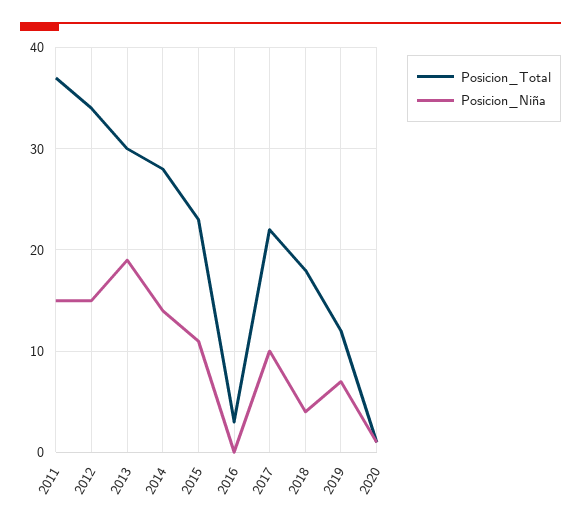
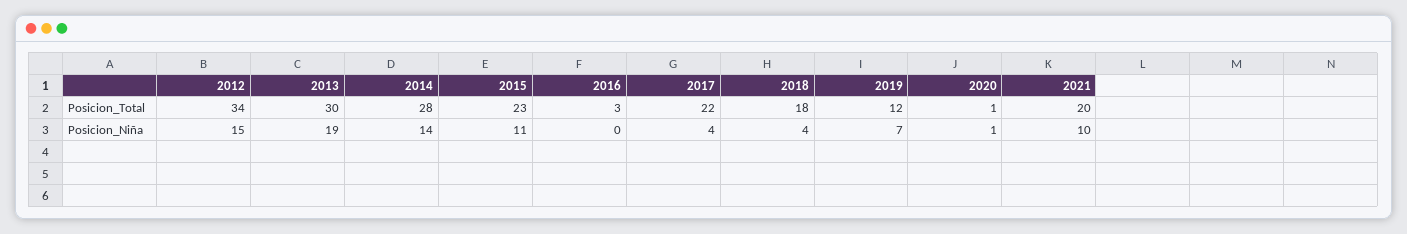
Posicion_Total, 2011: 37 -> none
Posicion_Niña, 2011: 15 -> none
Posicion_Niña, 2017: 10 -> 4
Posicion_Total, 2021: none -> 20
Posicion_Niña, 2021: none -> 10

